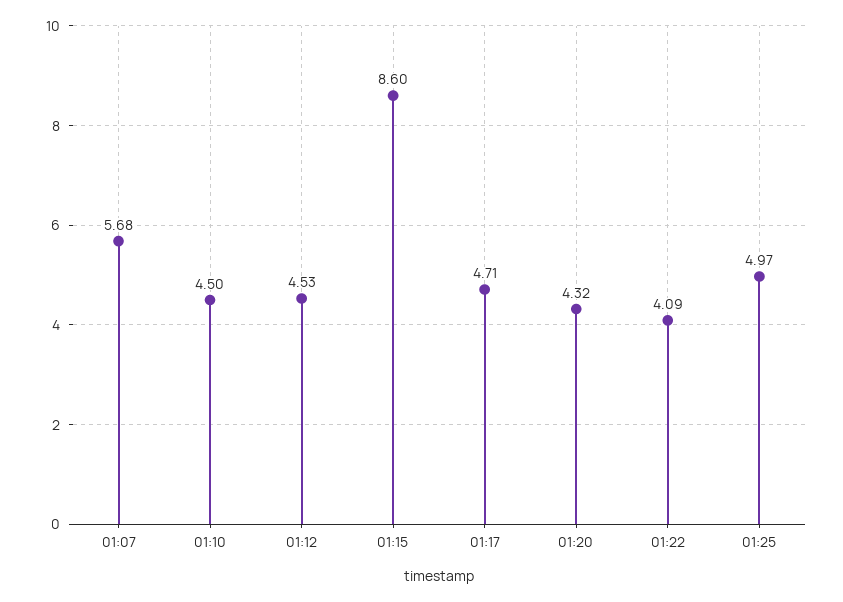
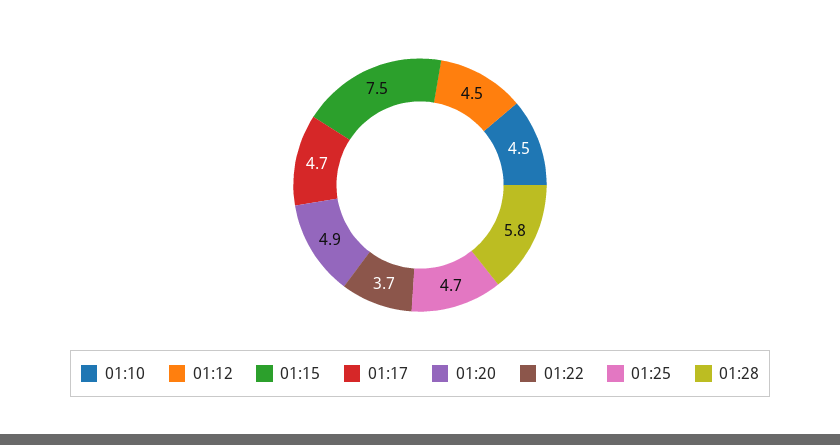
01:07: 5.68 -> none
01:15: 8.6 -> 7.5
01:20: 4.32 -> 4.9
01:22: 4.09 -> 3.7
01:25: 4.97 -> 4.7
01:28: none -> 5.8

